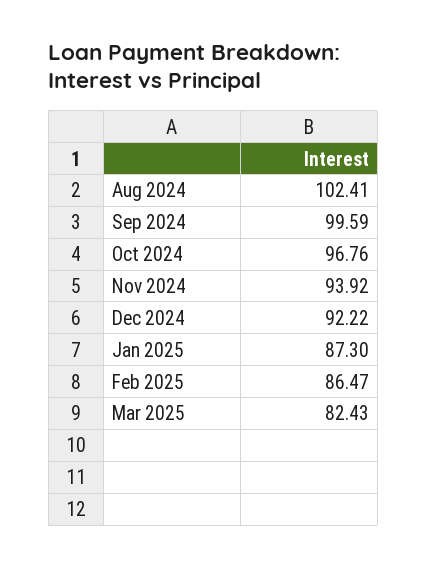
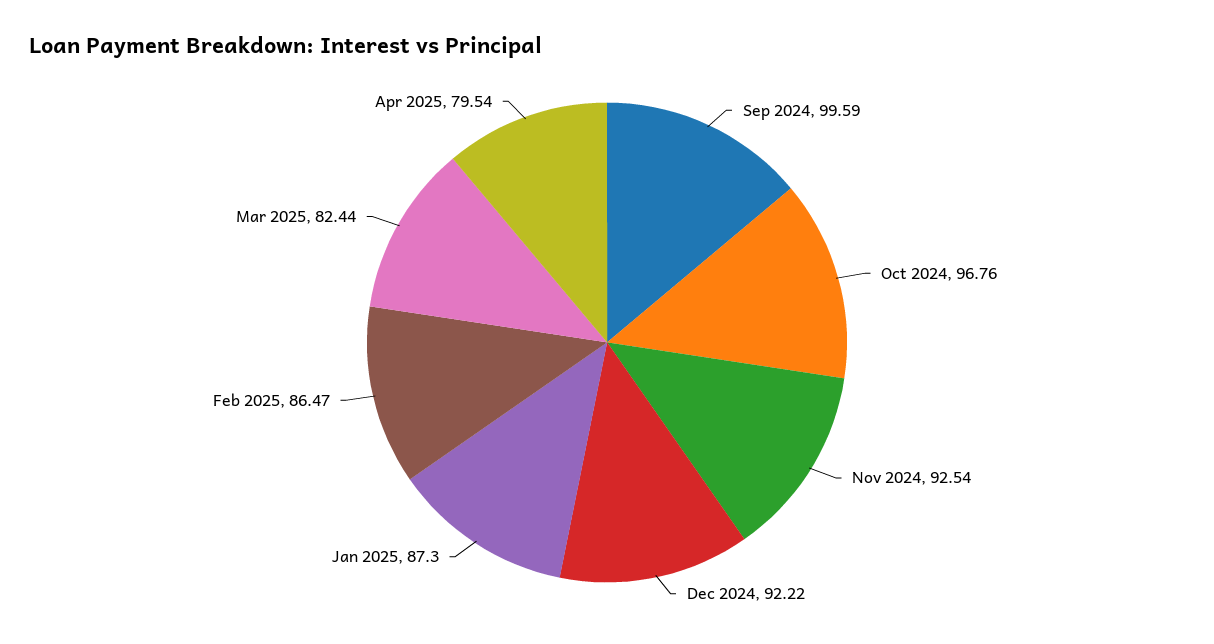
Aug 2024: 102.41 -> none
Nov 2024: 93.92 -> 92.54
Mar 2025: 82.43 -> 82.44
Apr 2025: none -> 79.54

